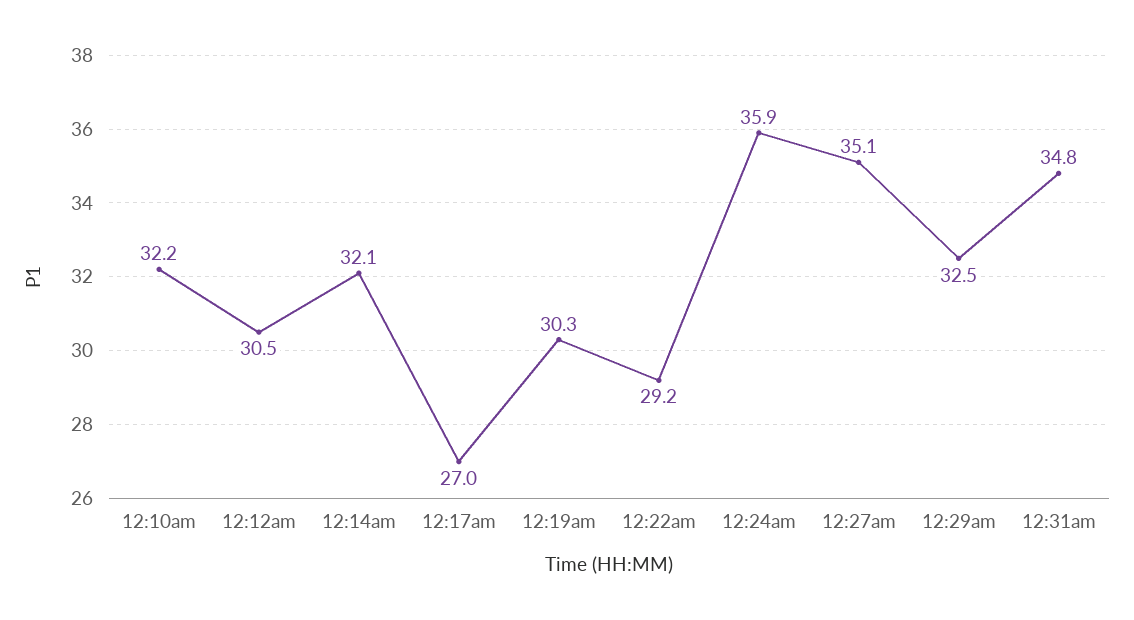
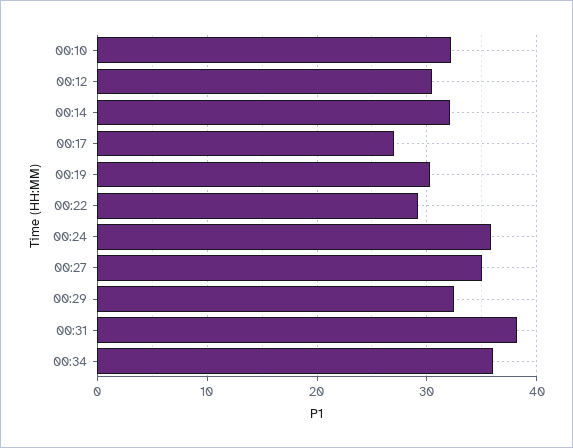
12:31am: 34.8 -> 38
00:34: none -> 36

